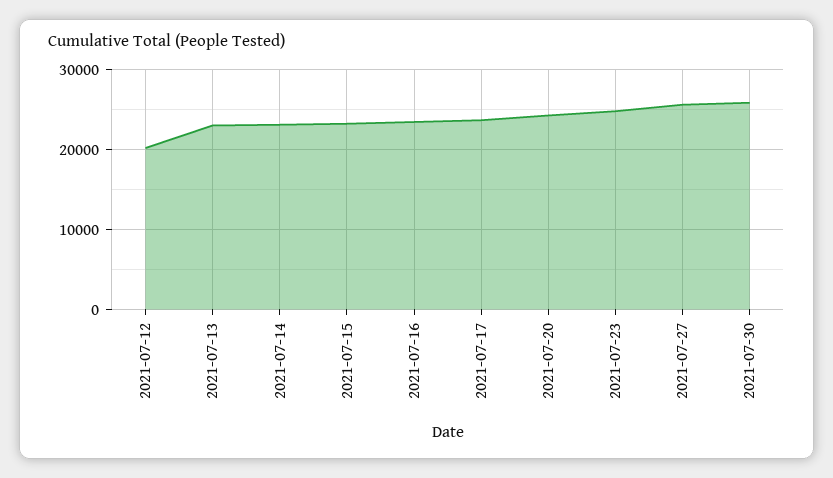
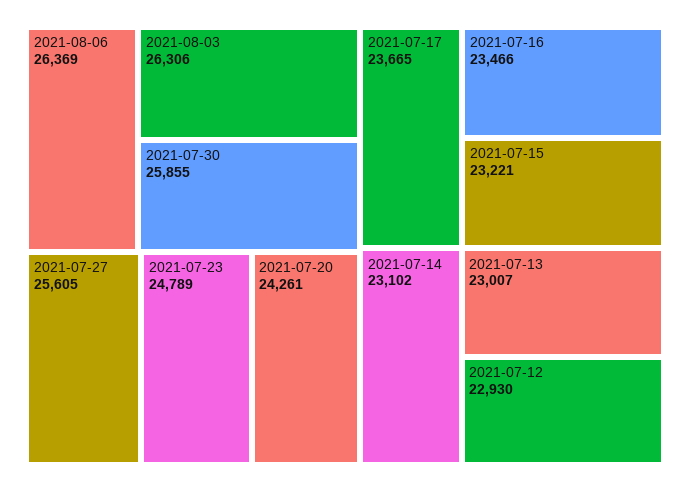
2021-07-12: 20000 -> 22930
2021-08-06: none -> 26369
2021-08-03: none -> 26306

